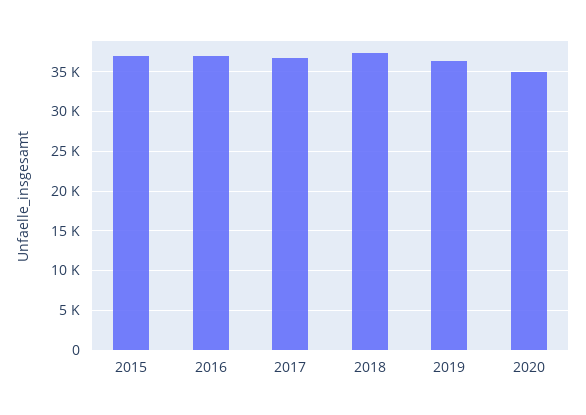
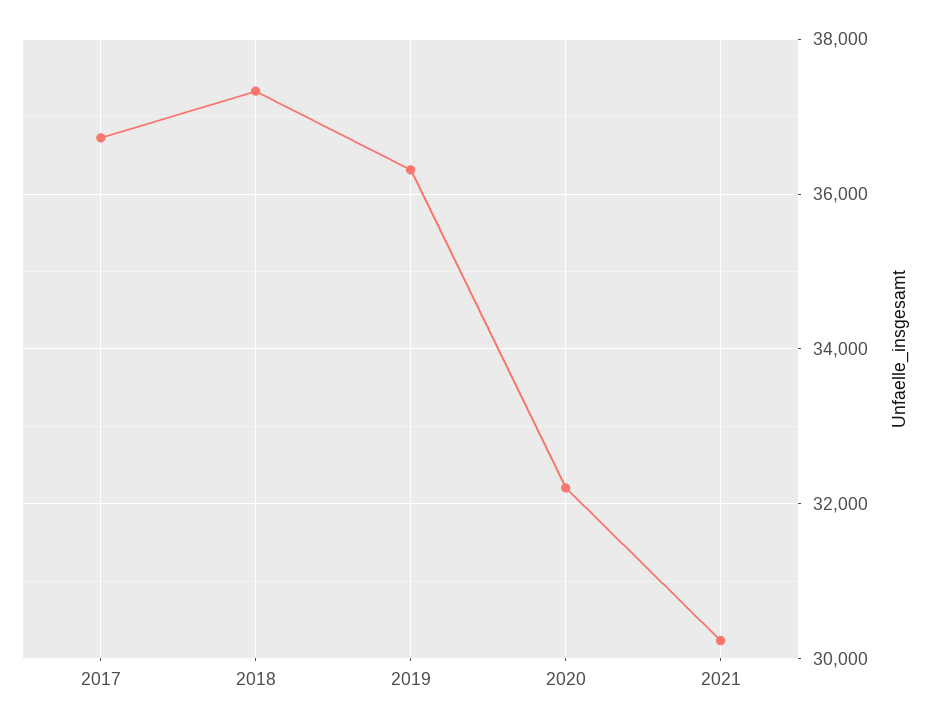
2015: 37000 -> none
2016: 37000 -> none
2020: 35000 -> 32200
2021: none -> 30200

